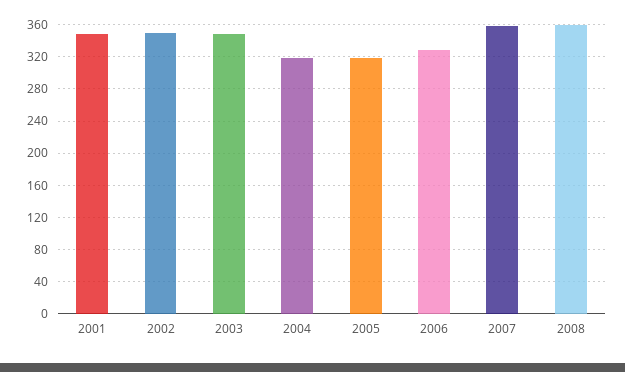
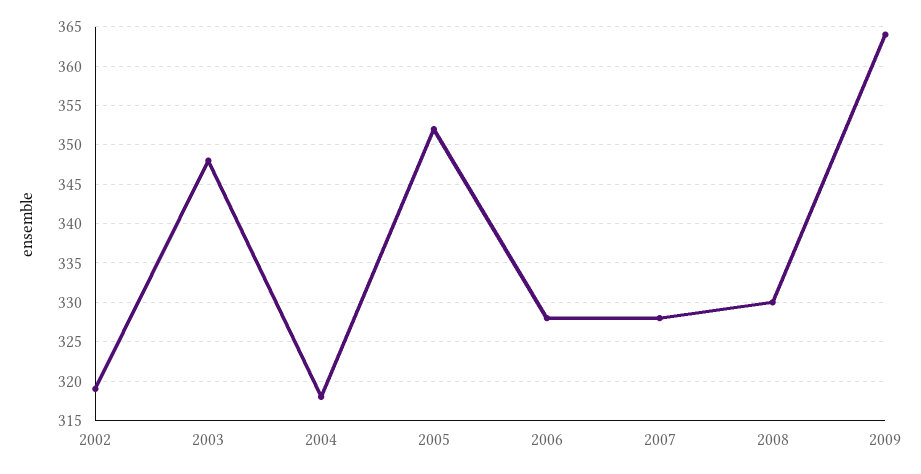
2001: 350 -> none
2002: 350 -> 319
2005: 320 -> 352
2007: 360 -> 328
2008: 360 -> 330
2009: none -> 364

